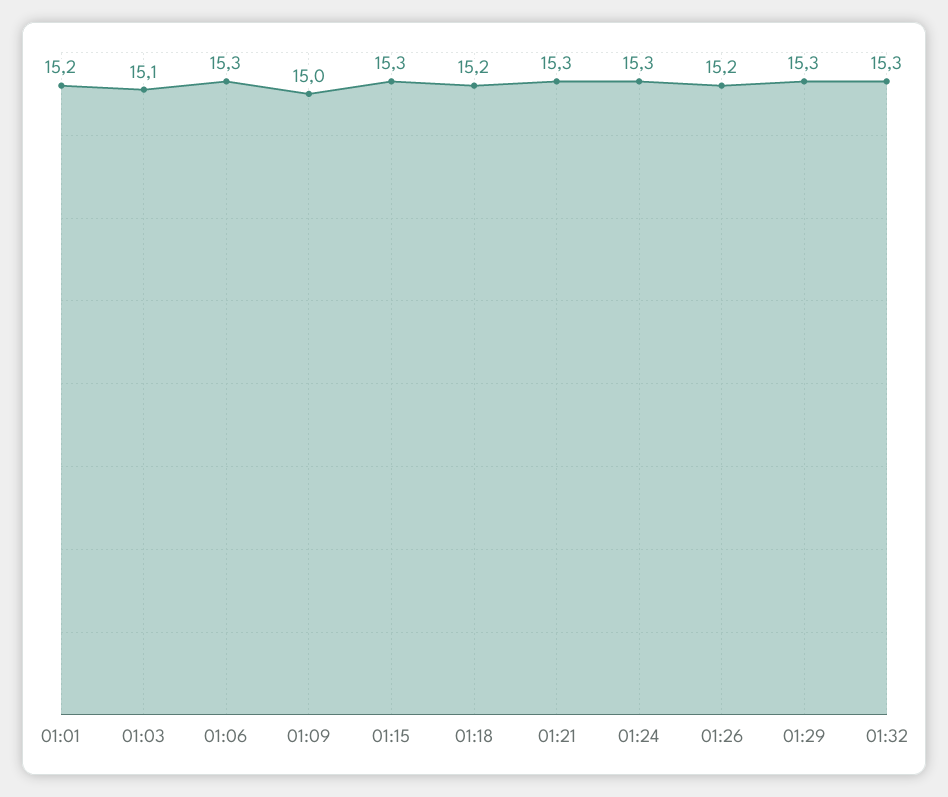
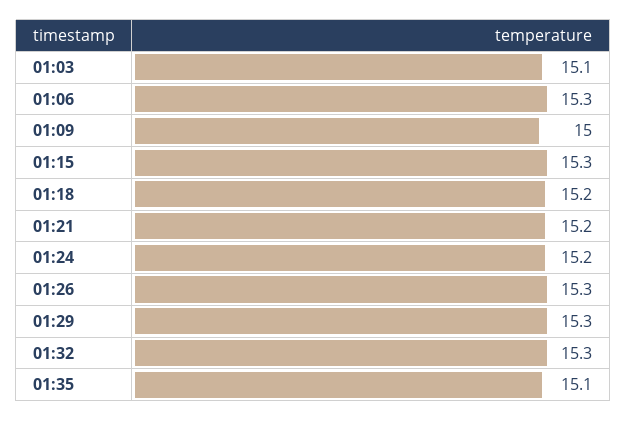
01:01: 15.2 -> none
01:21: 15.3 -> 15.2
01:24: 15.3 -> 15.2
01:26: 15.2 -> 15.3
01:35: none -> 15.1

